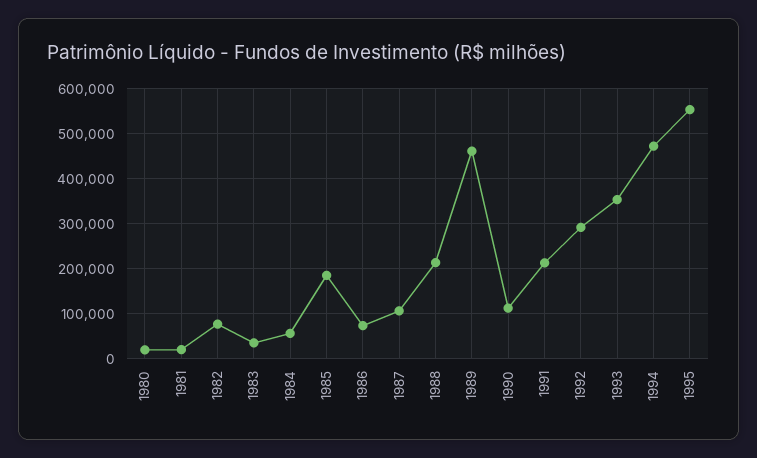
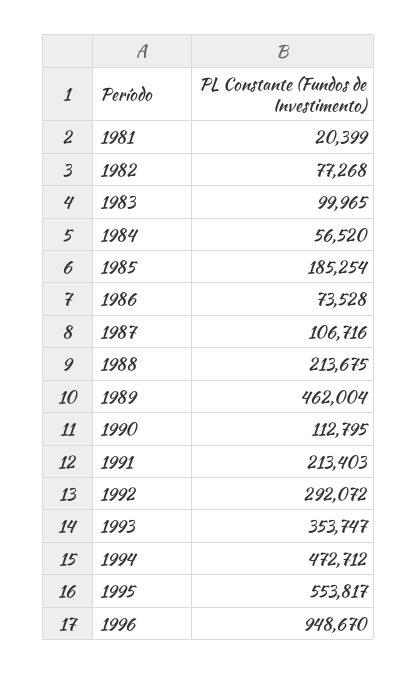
1980: 20000 -> none
1983: 40000 -> 99965
1996: none -> 948670

